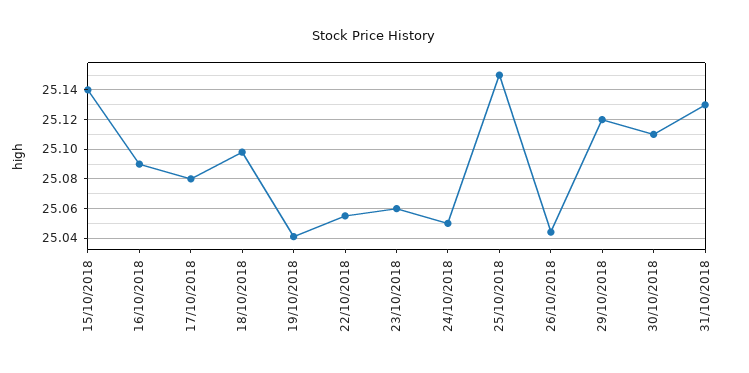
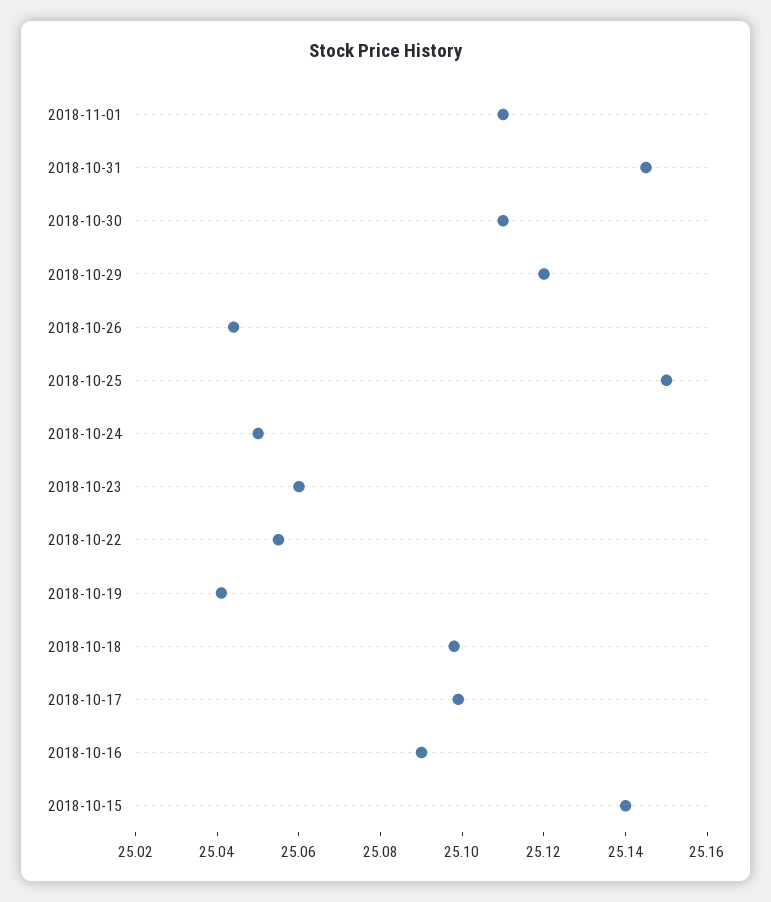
17/10/2018: 25.08 -> 25.1
31/10/2018: 25.13 -> 25.145
2018-11-01: none -> 25.11

